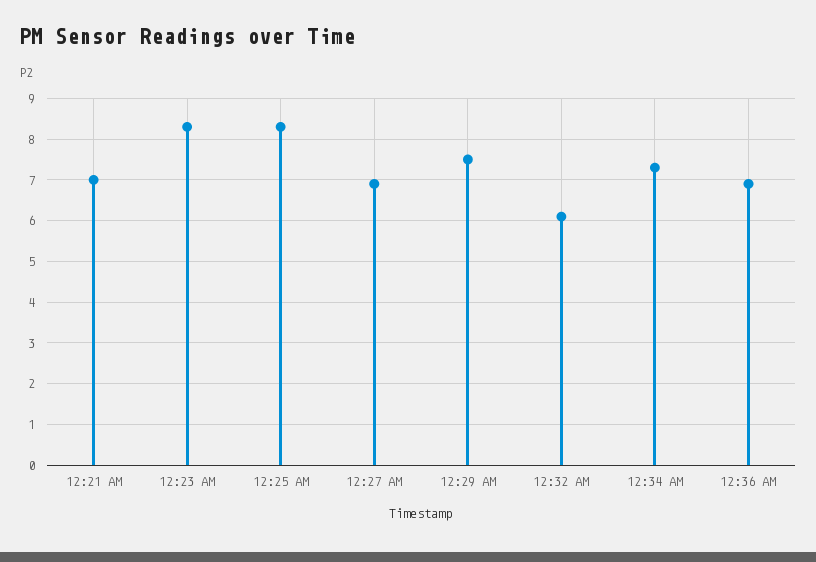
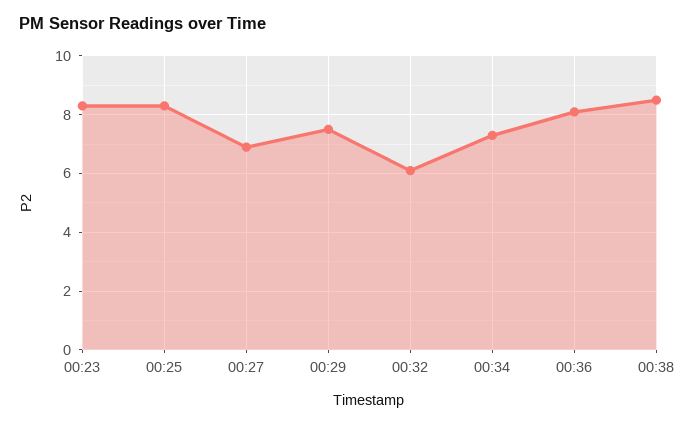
12:21 AM: 7 -> none
12:36 AM: 7 -> 8
00:38: none -> 8.5

